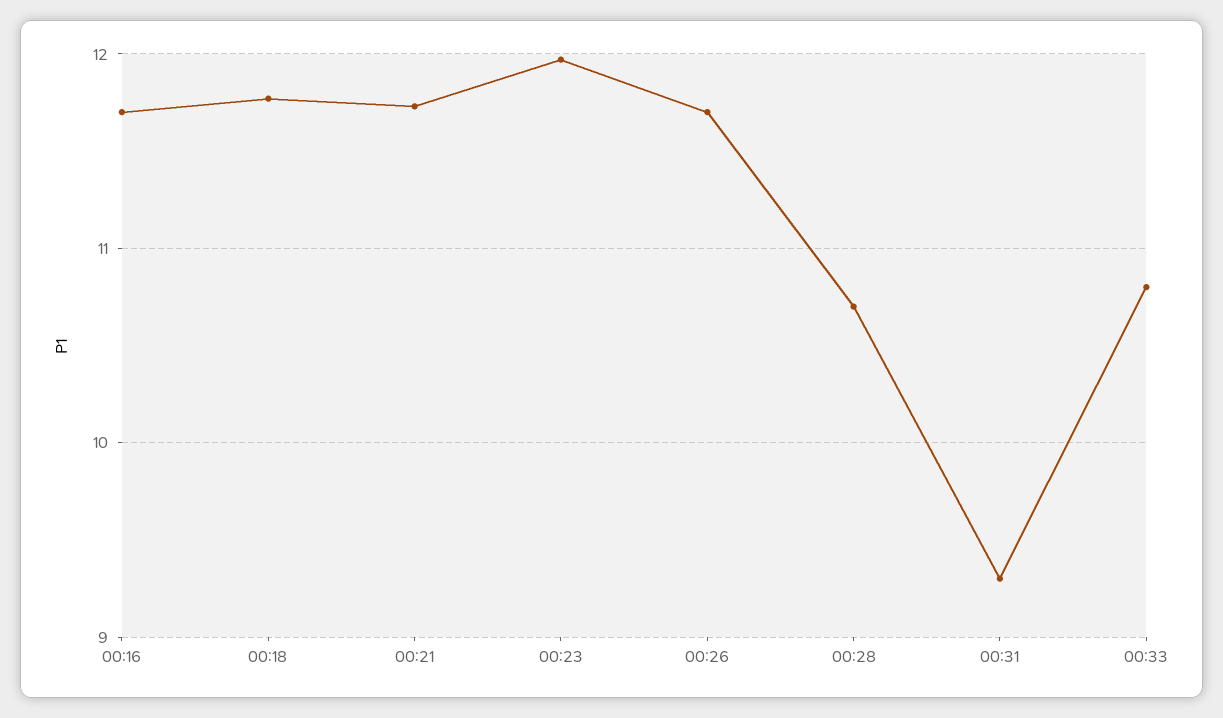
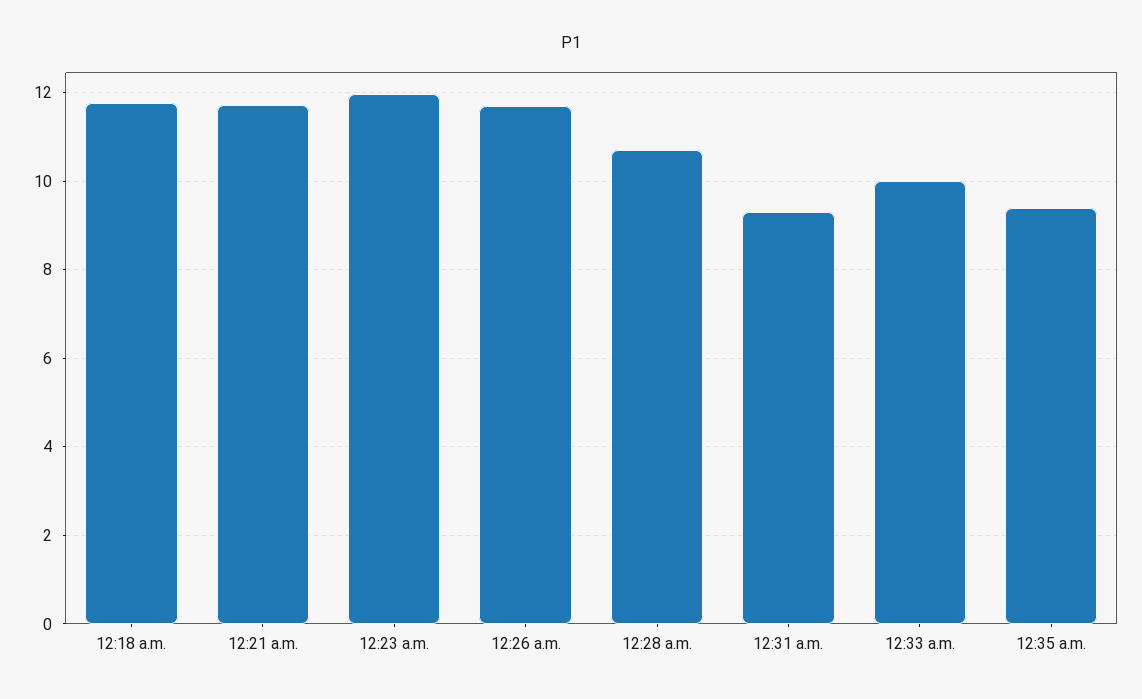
00:16: 11.7 -> none
00:33: 10.8 -> 10
12:35 a.m.: none -> 9.4

